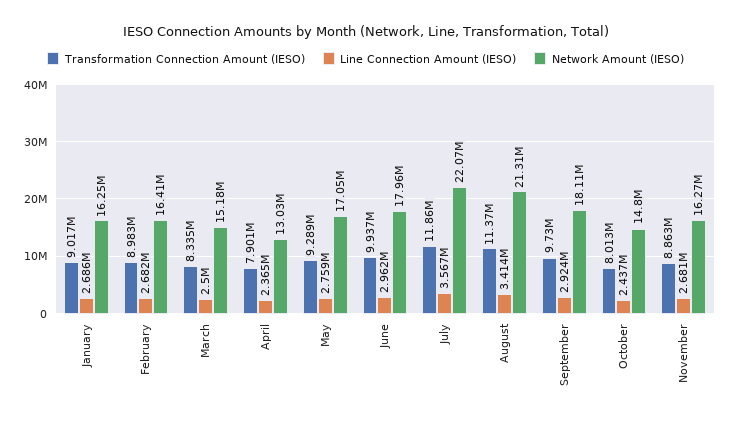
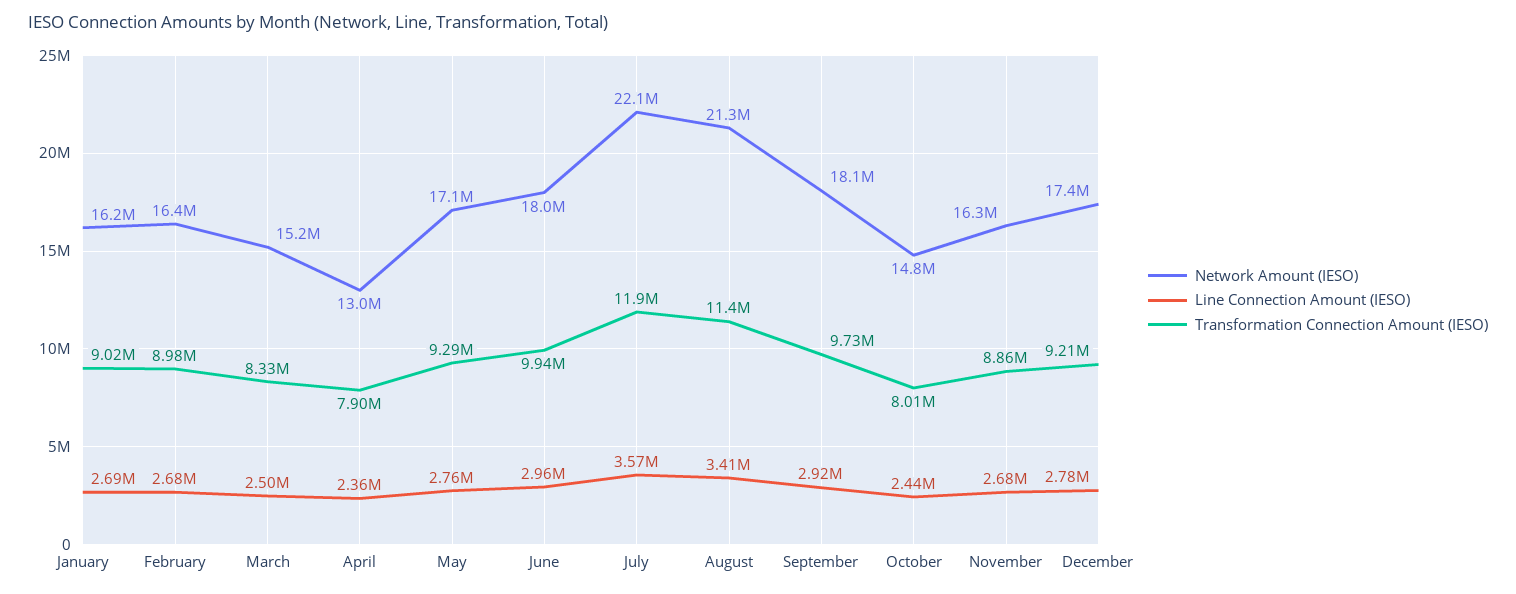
Network Amount (IESO), December: none -> 17400000
Line Connection Amount (IESO), December: none -> 2780000
Transformation Connection Amount (IESO), December: none -> 9210000

